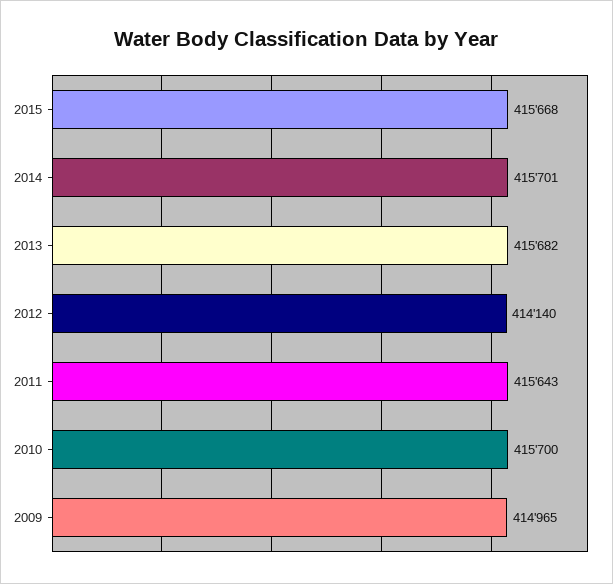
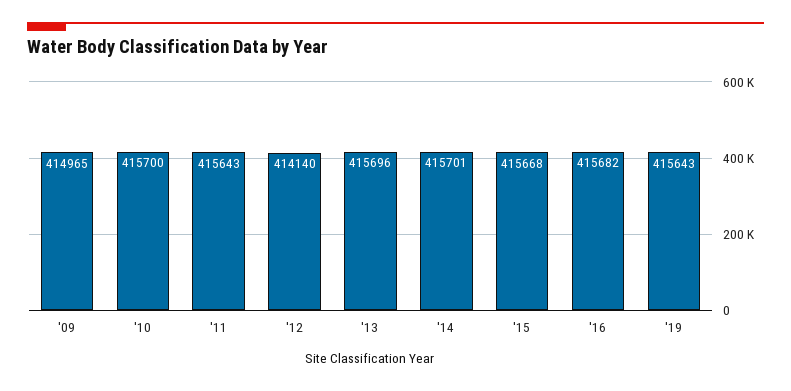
2013: 415682 -> 415696
'16: none -> 415682
'19: none -> 415643

